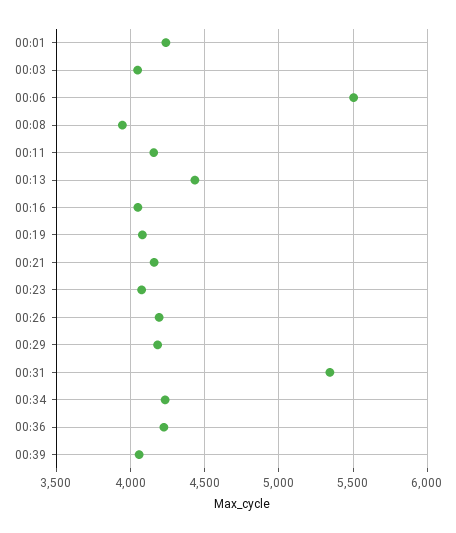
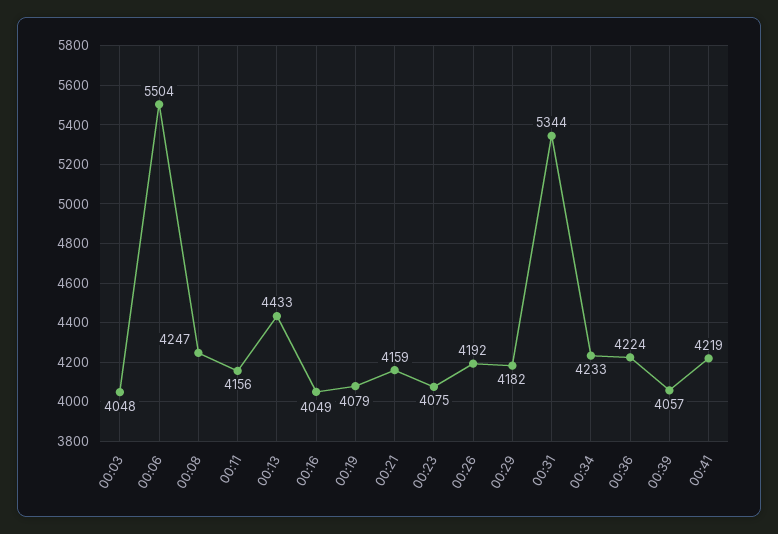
00:01: 4250 -> none
00:08: 3950 -> 4247
00:41: none -> 4219

